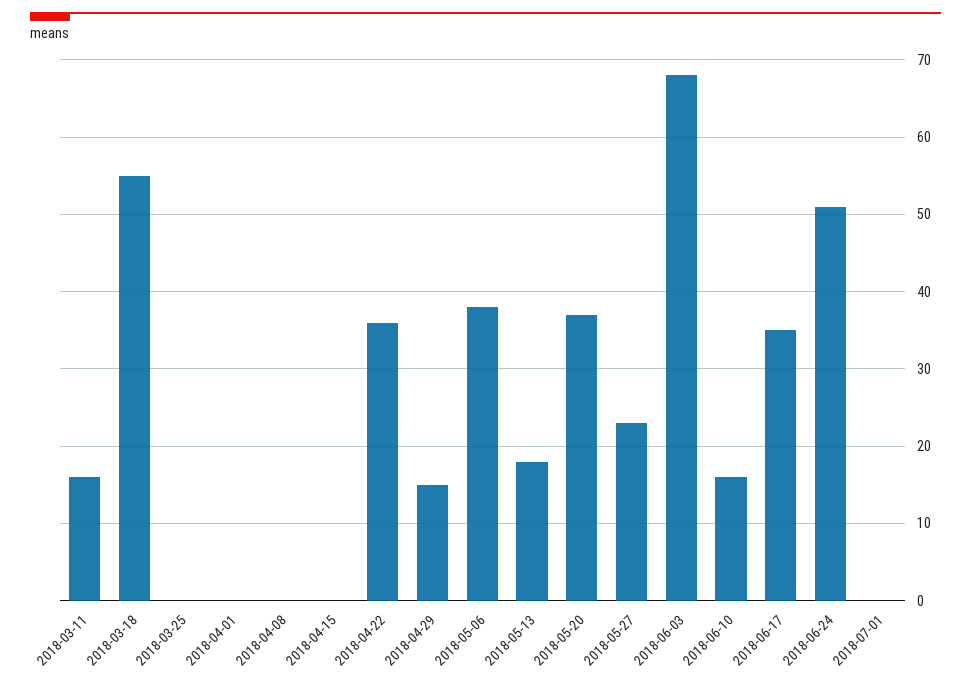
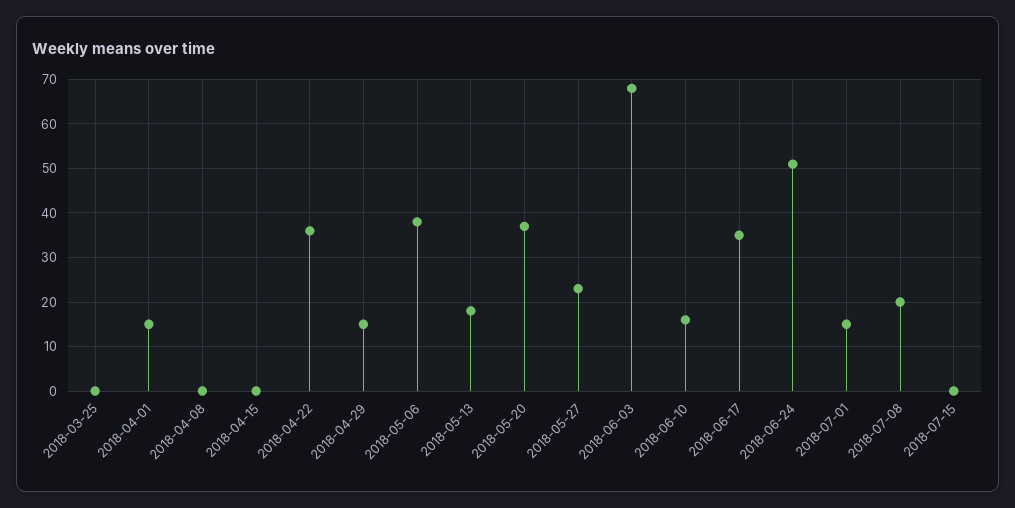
2018-03-11: 16 -> none
2018-03-18: 55 -> none
2018-04-01: 0 -> 15
2018-07-01: 0 -> 15
2018-07-08: none -> 20
2018-07-15: none -> 0

